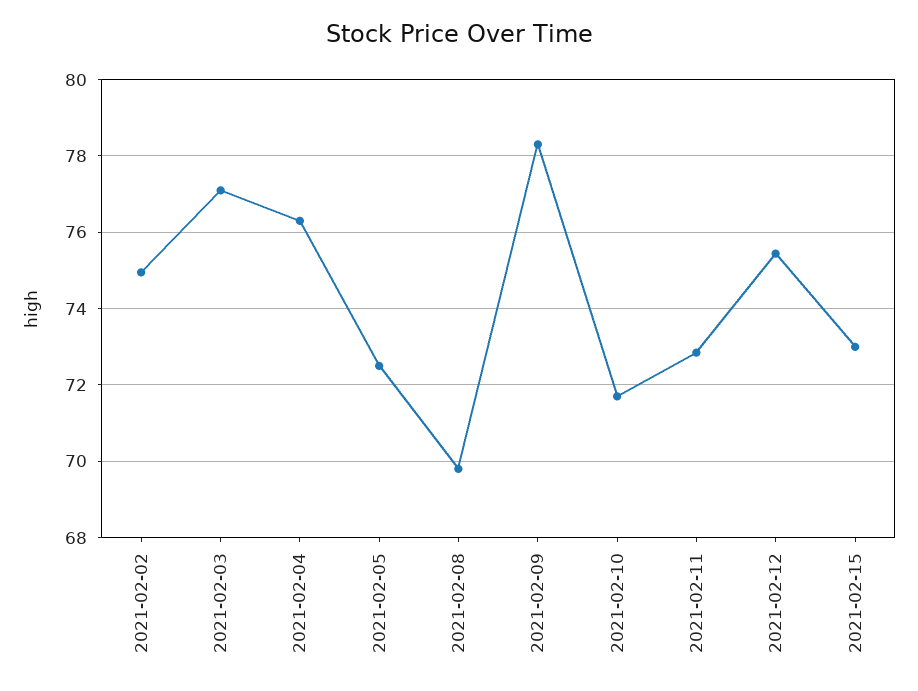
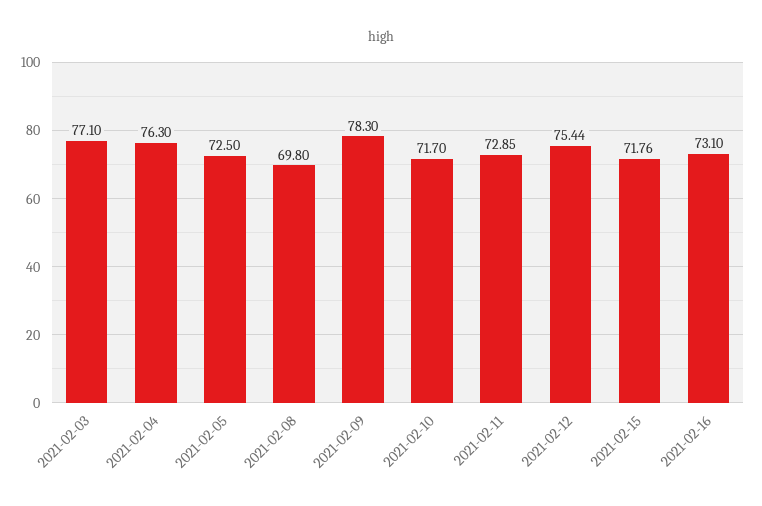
2021-02-02: 75 -> none
2021-02-15: 73 -> 71.76
2021-02-16: none -> 73.1

